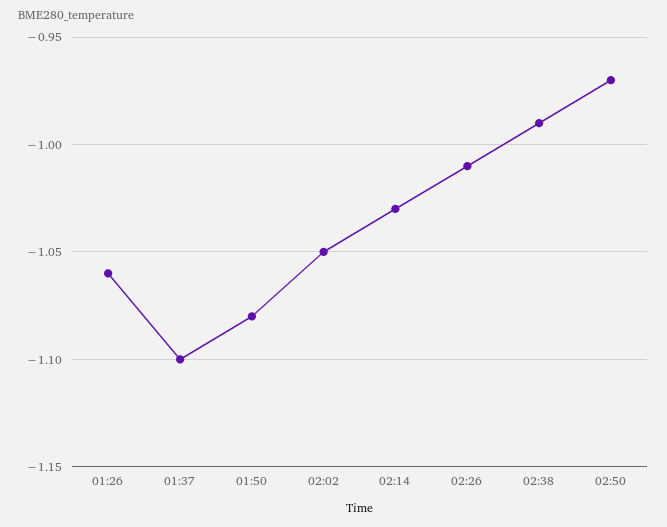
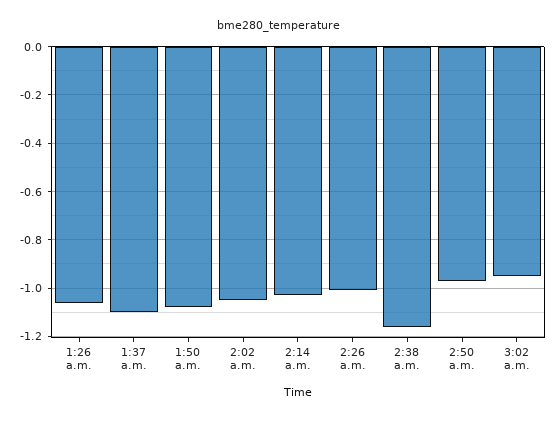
02:38: -0.99 -> -1.15
3:02 a.m.: none -> -0.95

